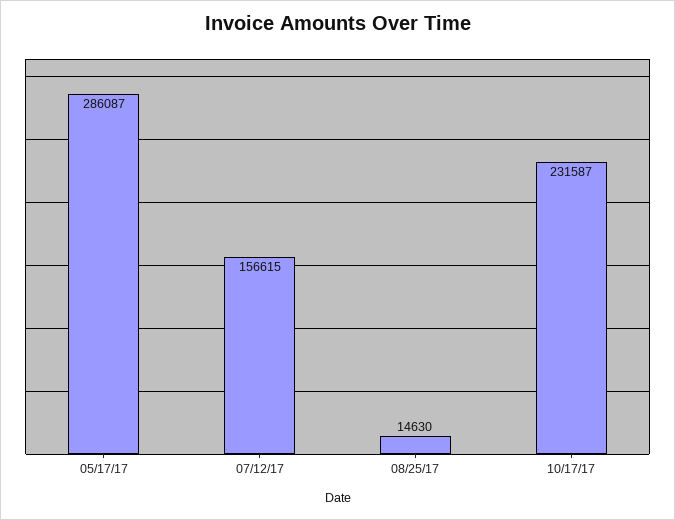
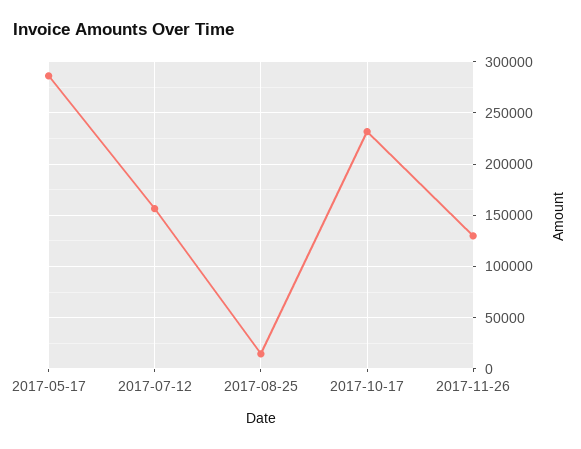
2017-11-26: none -> 130000

